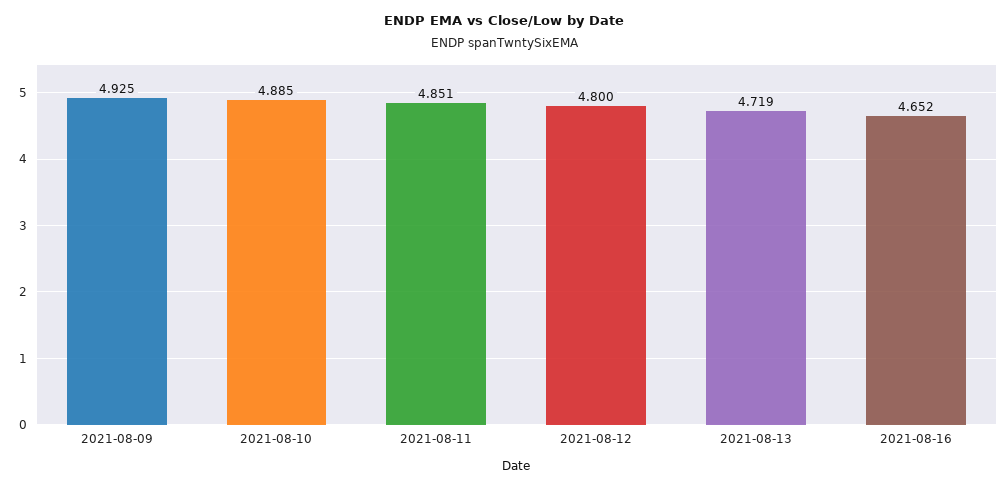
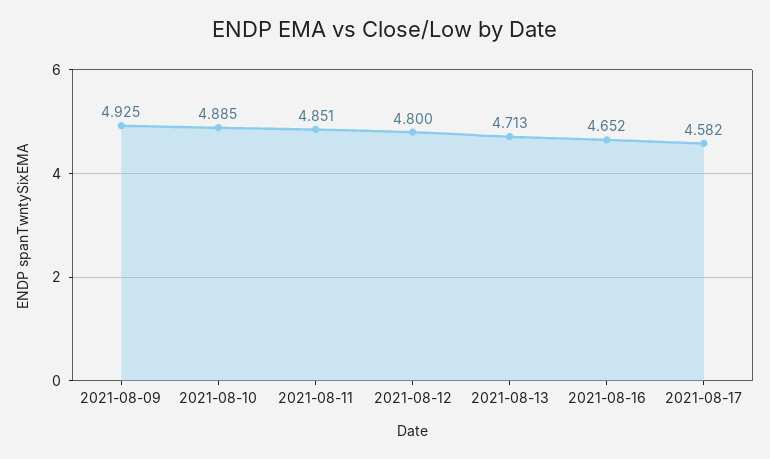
2021-08-13: 4.719 -> 4.713
2021-08-17: none -> 4.582

